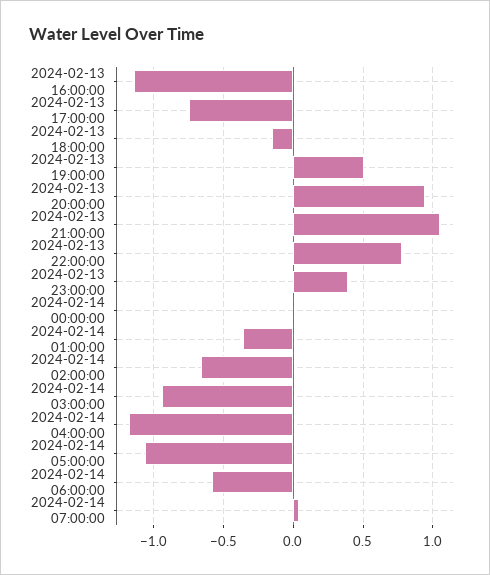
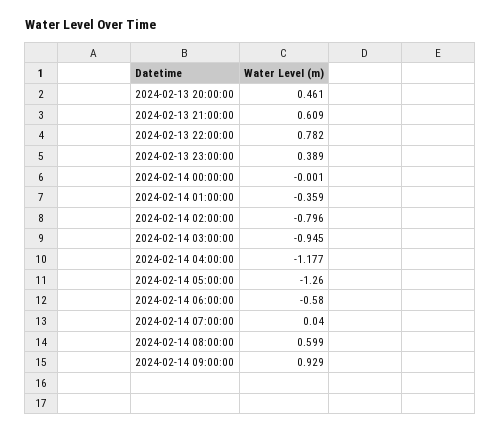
2024-02-13 16:00:00: -1.15 -> none
2024-02-13 17:00:00: -0.75 -> none
2024-02-13 18:00:00: -0.15 -> none
2024-02-13 19:00:00: 0.5 -> none
2024-02-13 20:00:00: 0.95 -> 0.461
2024-02-13 21:00:00: 1.05 -> 0.609
2024-02-14 02:00:00: -0.65 -> -0.796
2024-02-14 05:00:00: -1.05 -> -1.26
2024-02-14 08:00:00: none -> 0.599
2024-02-14 09:00:00: none -> 0.929

